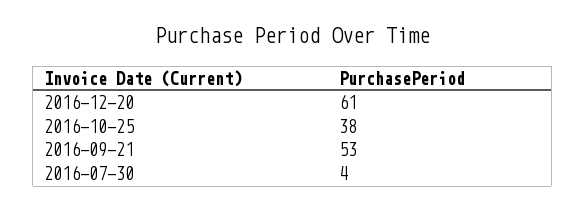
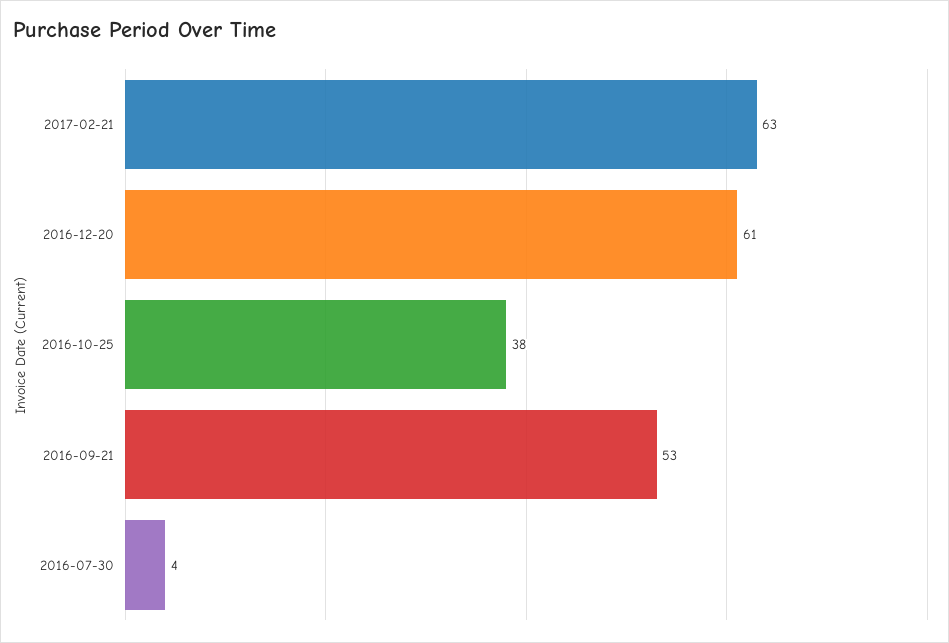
2017-02-21: none -> 63

